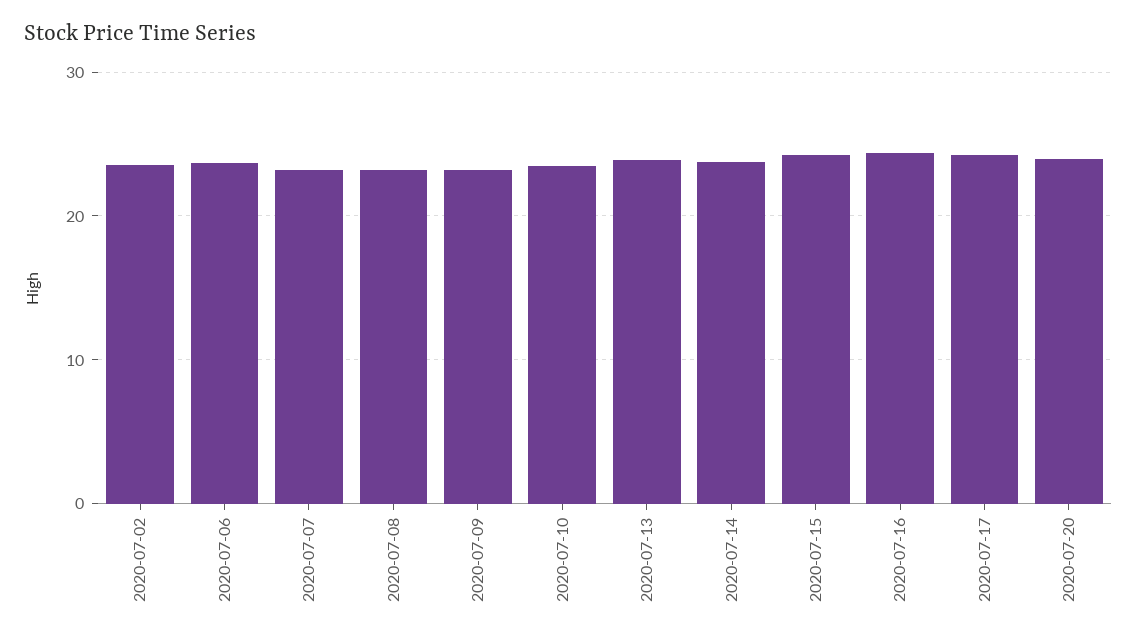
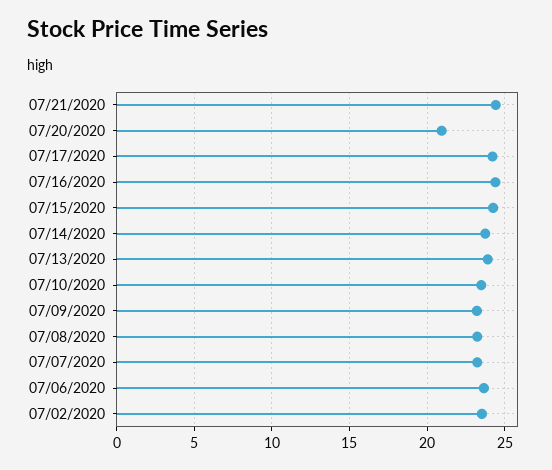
2020-07-20: 24 -> 21
07/21/2020: none -> 24.5

